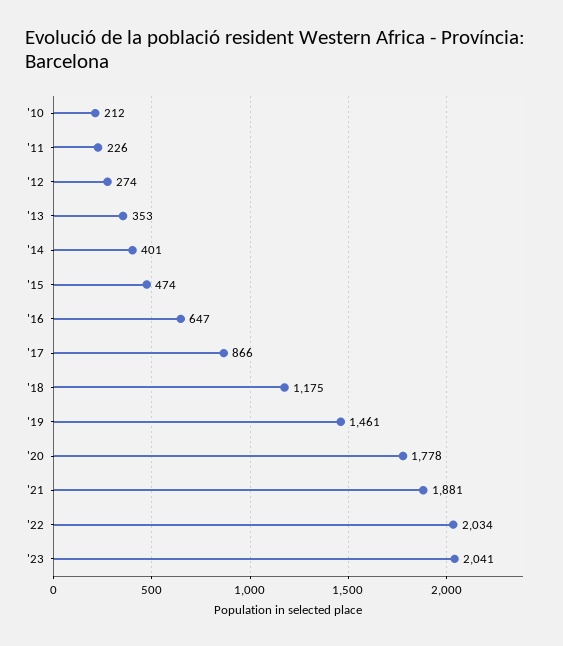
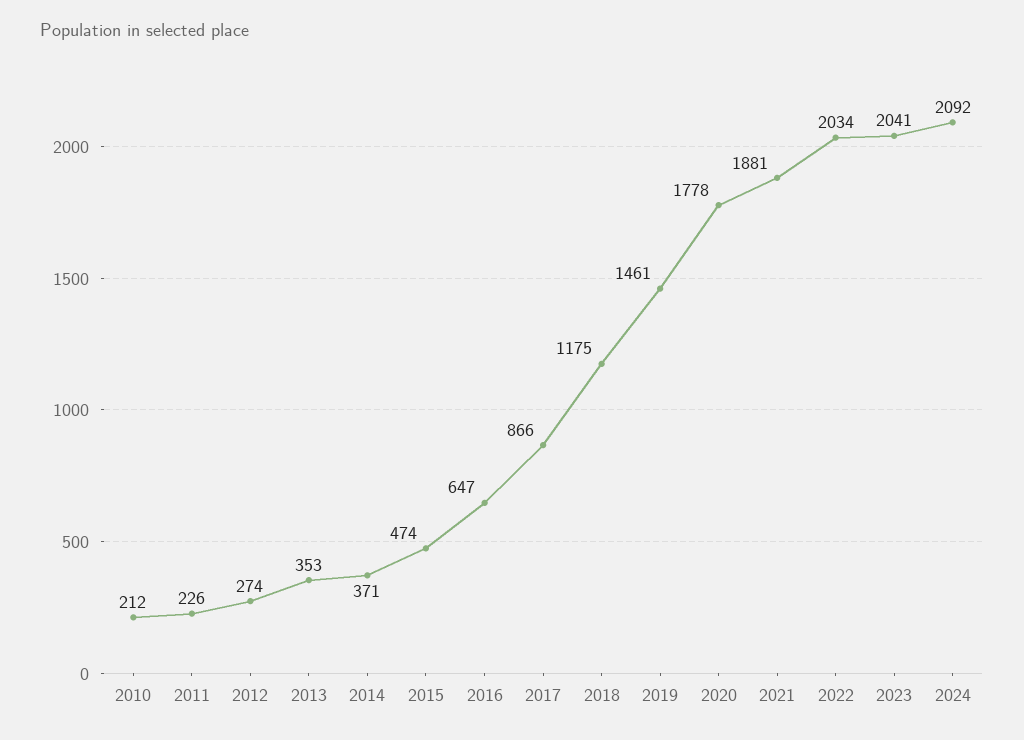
'14: 401 -> 371
2024: none -> 2092

